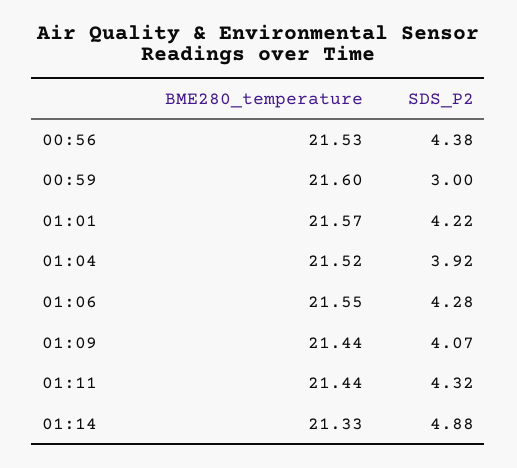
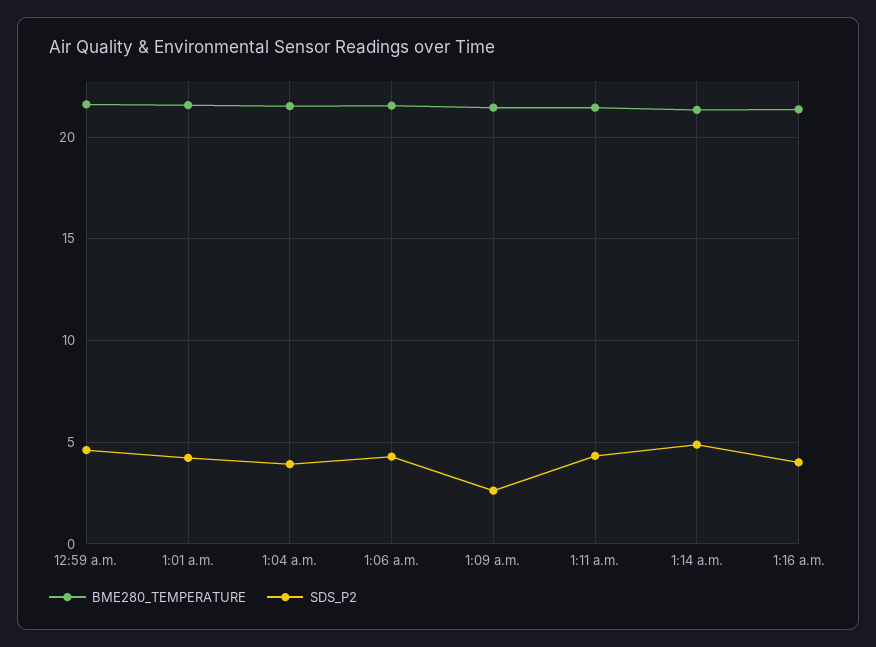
BME280_temperature, 00:56: 21.53 -> none
SDS_P2, 00:56: 4.38 -> none
SDS_P2, 00:59: 3 -> 4.5
SDS_P2, 01:09: 4.07 -> 2.5
BME280_temperature, 1:16 a.m.: none -> 21.5
SDS_P2, 1:16 a.m.: none -> 4

